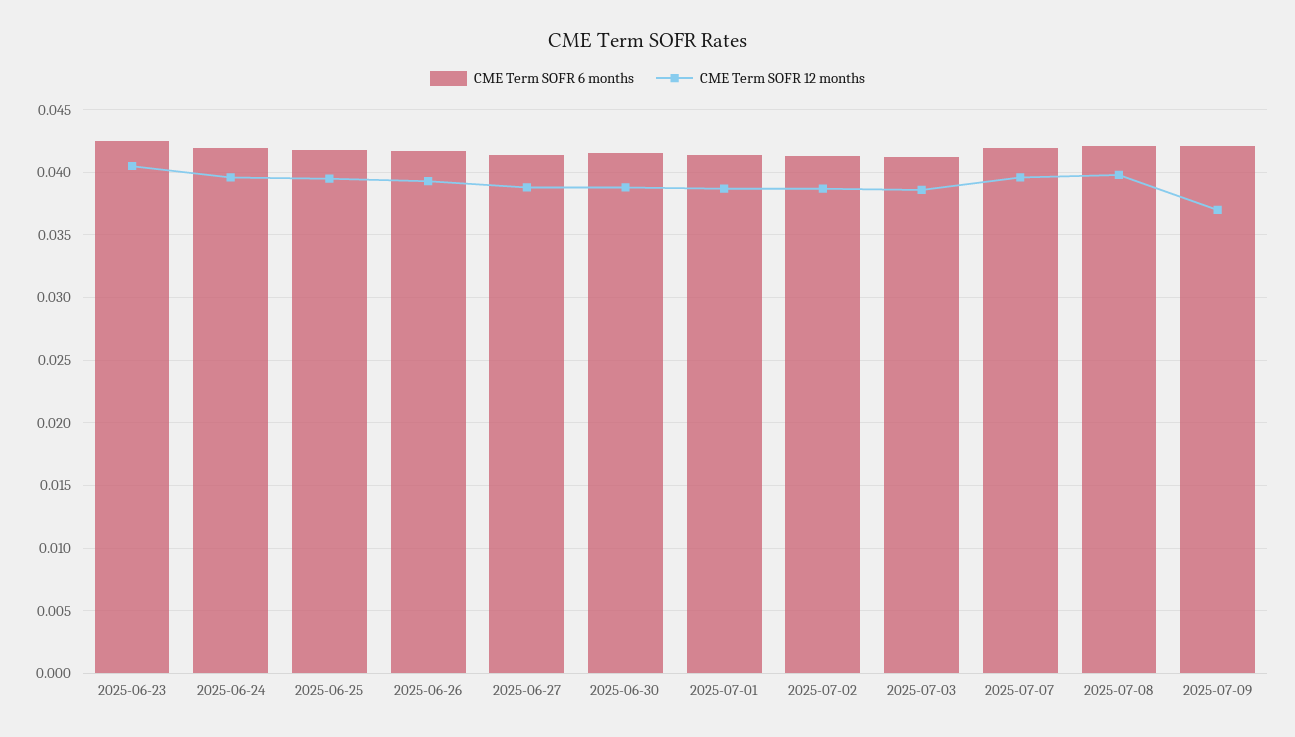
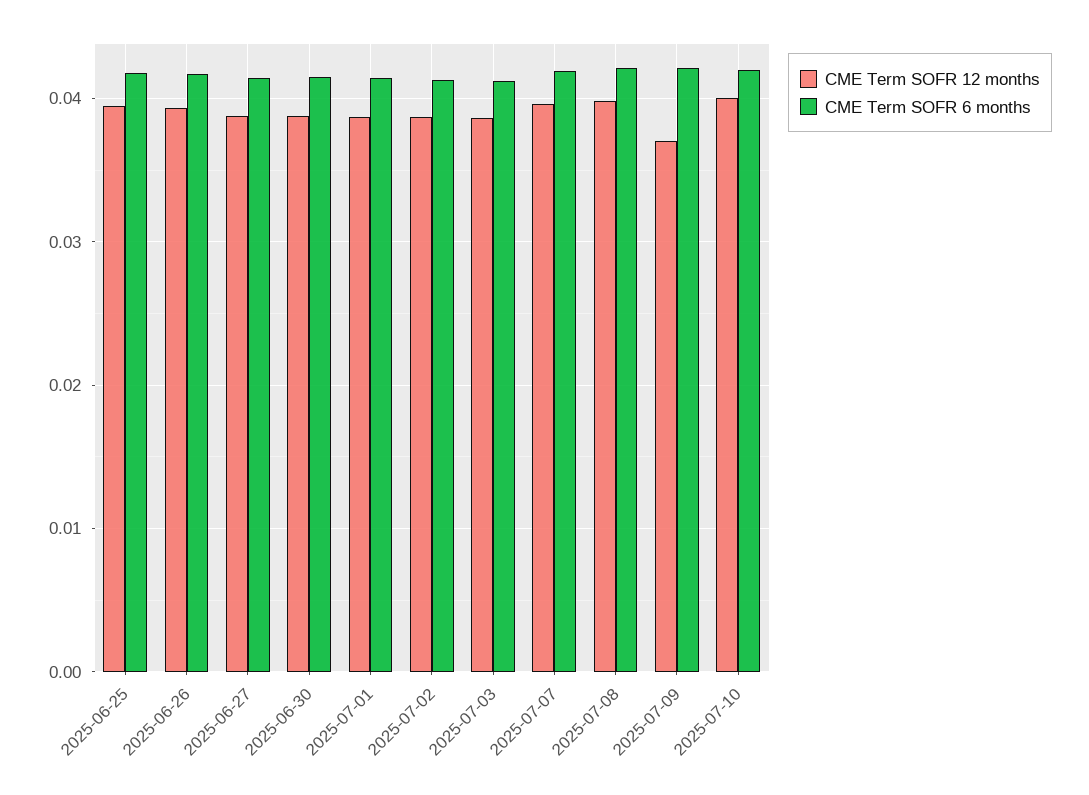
CME Term SOFR 6 months, 2025-06-23: 0.0425 -> none
CME Term SOFR 12 months, 2025-06-23: 0.0405 -> none
CME Term SOFR 6 months, 2025-06-24: 0.042 -> none
CME Term SOFR 12 months, 2025-06-24: 0.0395 -> none
CME Term SOFR 12 months, 2025-07-10: none -> 0.04
CME Term SOFR 6 months, 2025-07-10: none -> 0.042

